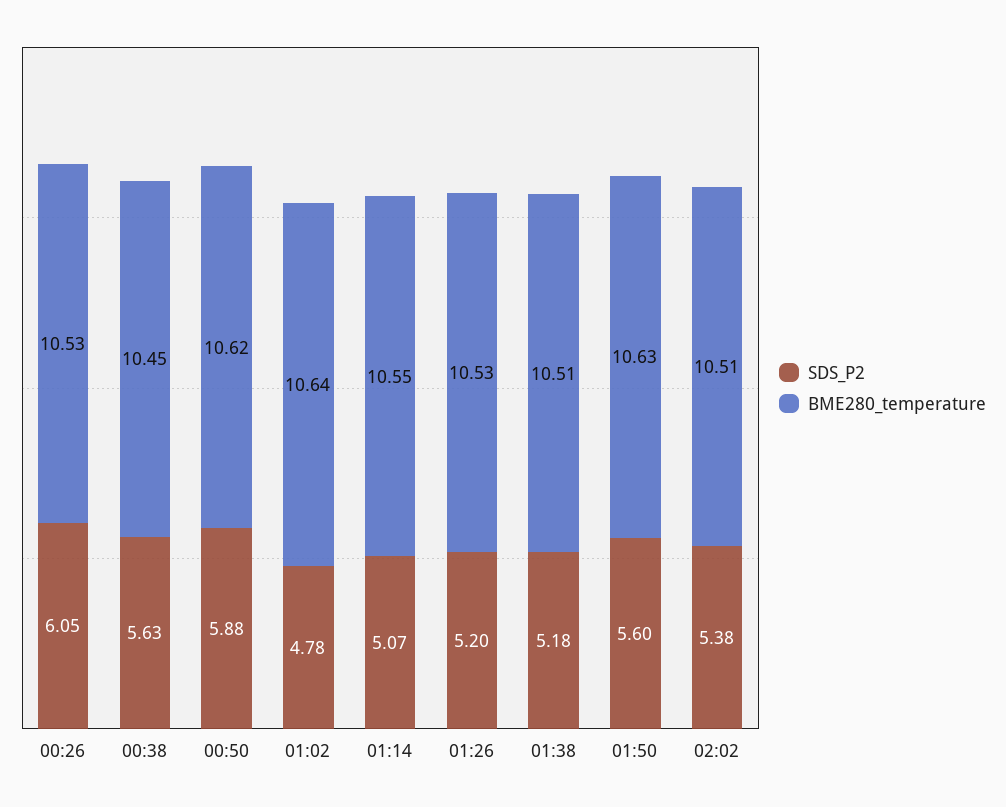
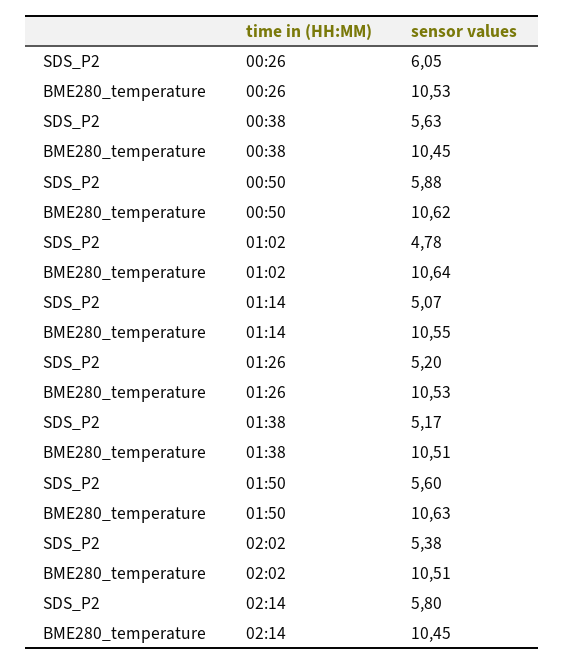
SDS_P2, 01:38: 5.18 -> 5.17
SDS_P2, 02:14: none -> 5.8
BME280_temperature, 02:14: none -> 10.45

